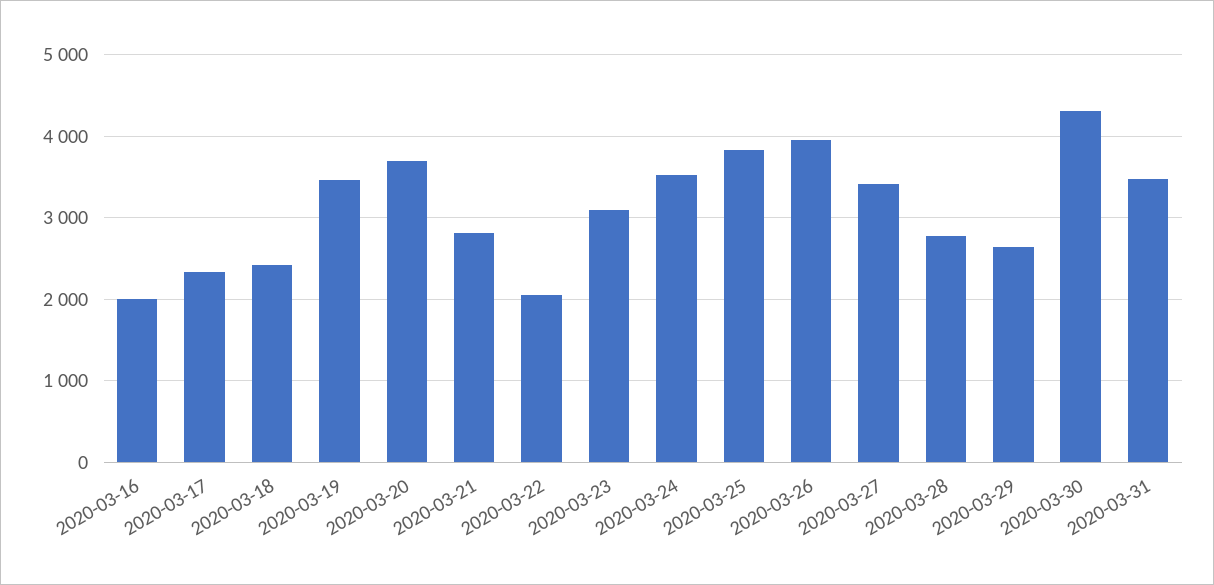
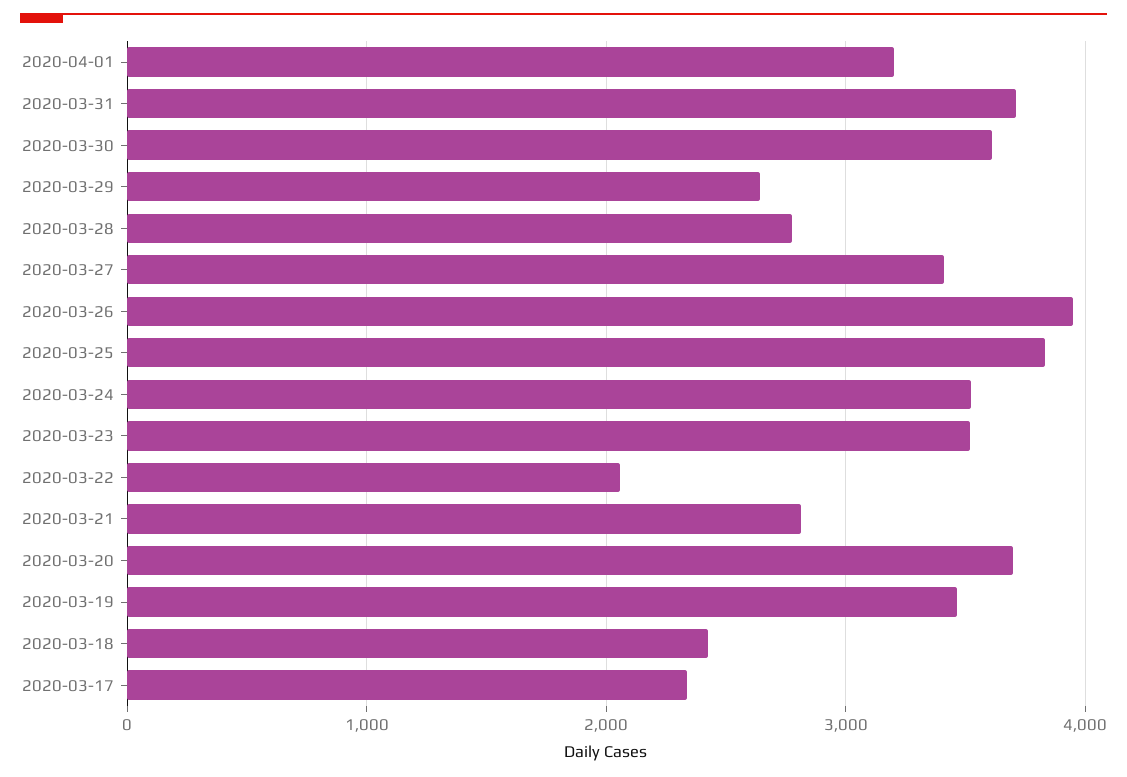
2020-03-16: 2000 -> none
2020-03-23: 3100 -> 3500
2020-03-30: 4300 -> 3600
2020-03-31: 3500 -> 3700
2020-04-01: none -> 3200

